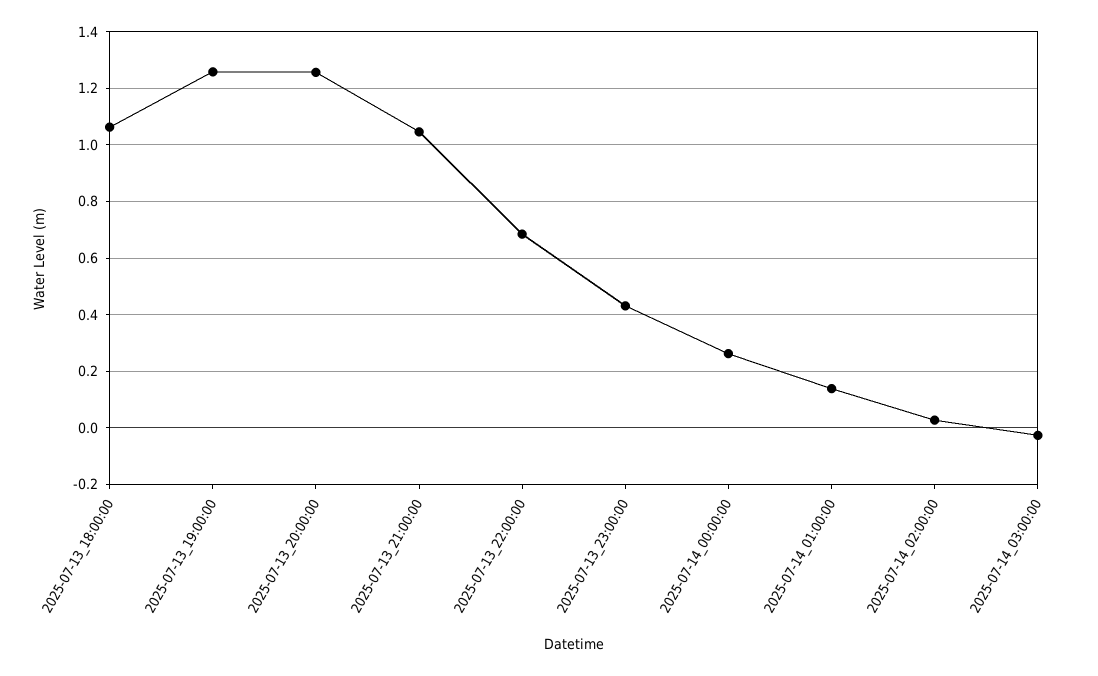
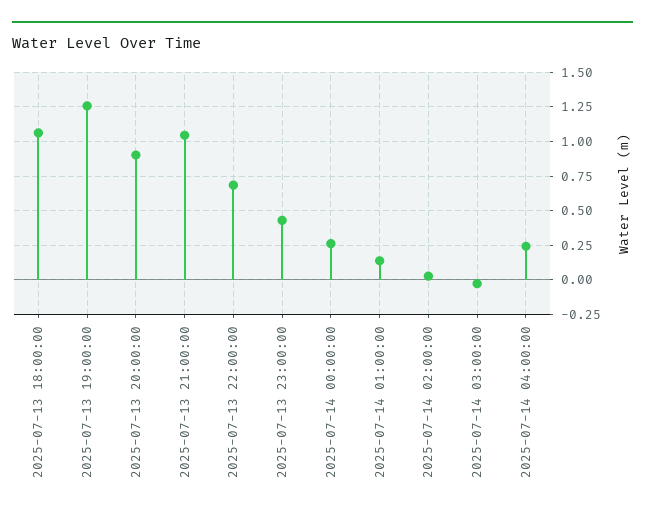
2025-07-13_20:00:00: 1.25 -> 0.9
2025-07-14 04:00:00: none -> 0.25

